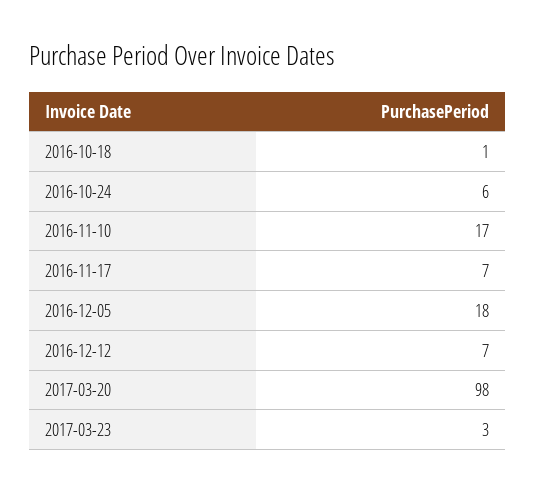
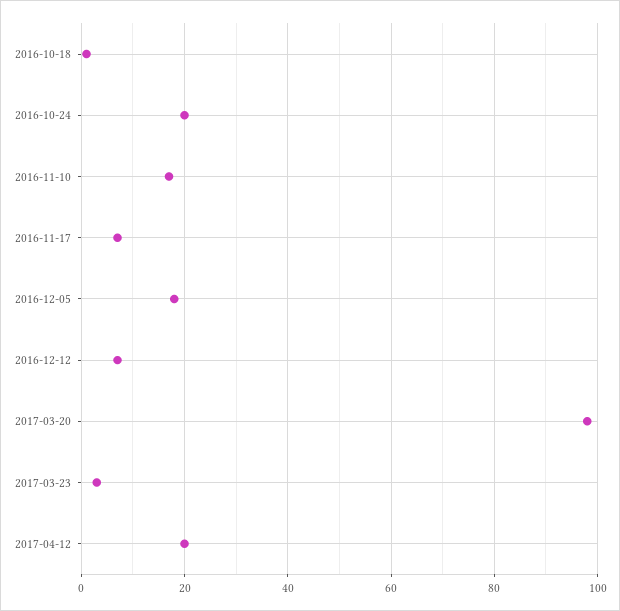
2016-10-24: 6 -> 20
2017-04-12: none -> 20

